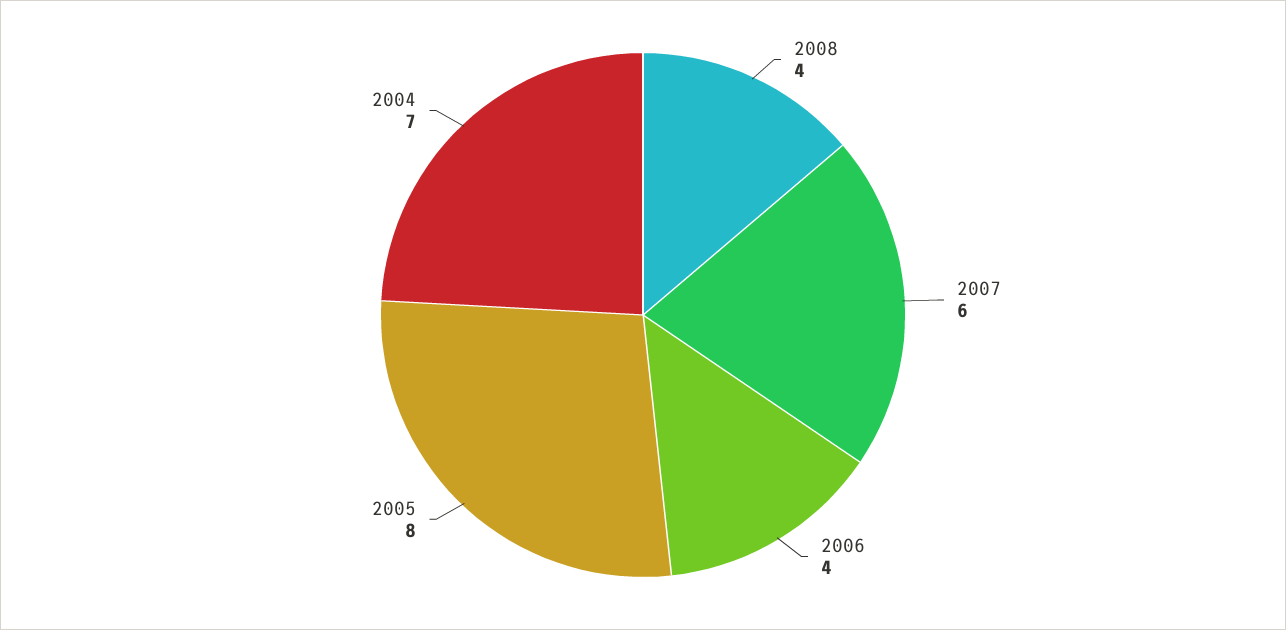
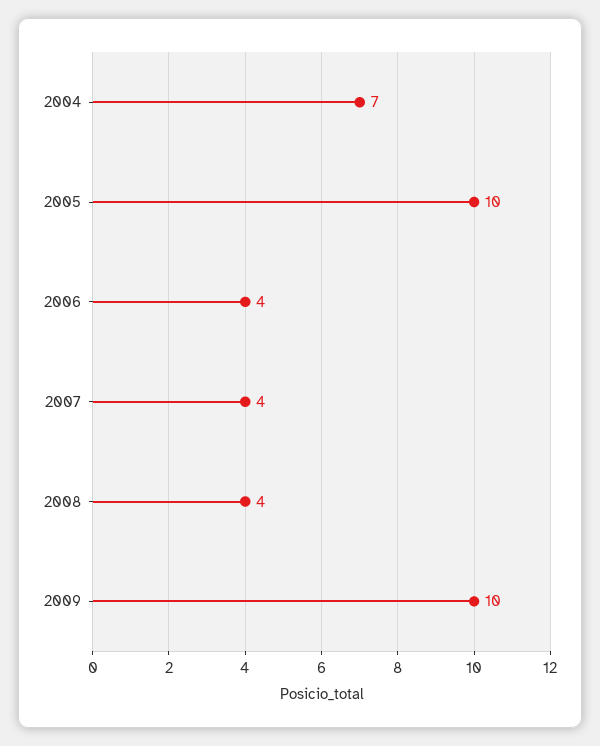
2007: 6 -> 4
2005: 8 -> 10
2009: none -> 10

